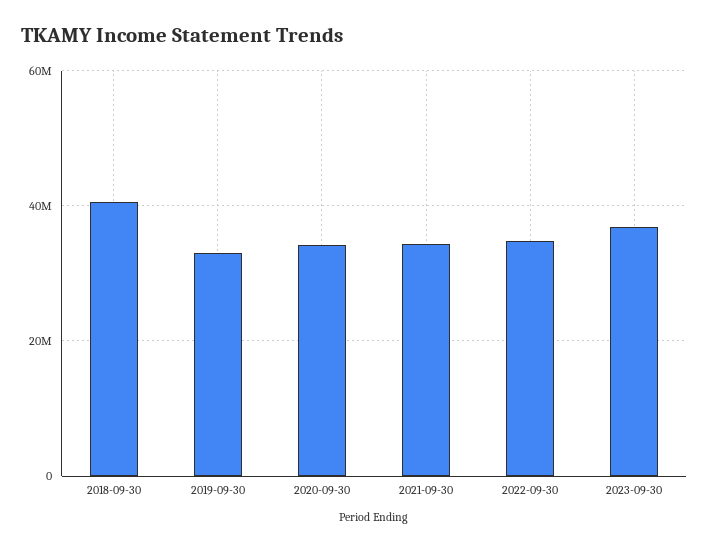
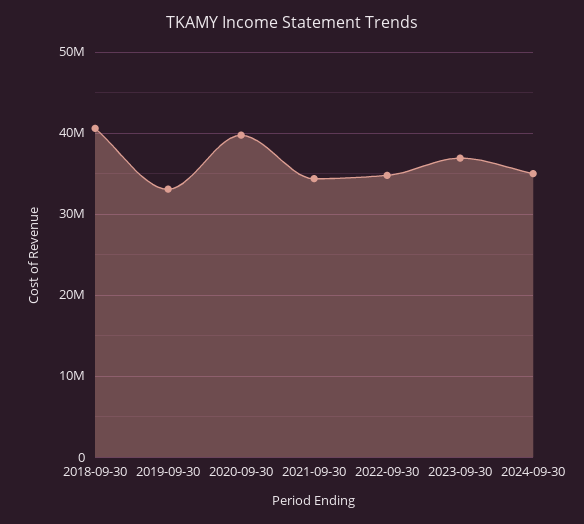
2020-09-30: 34000000 -> 40000000
2024-09-30: none -> 35000000

